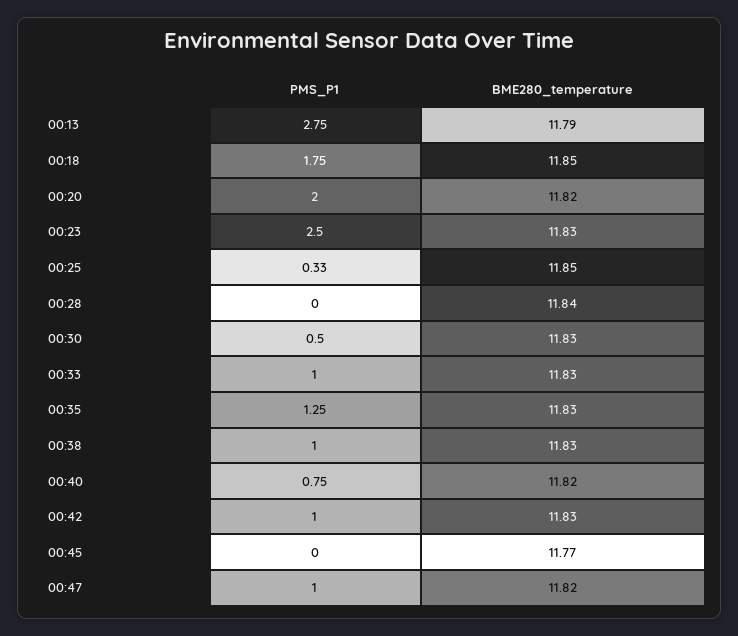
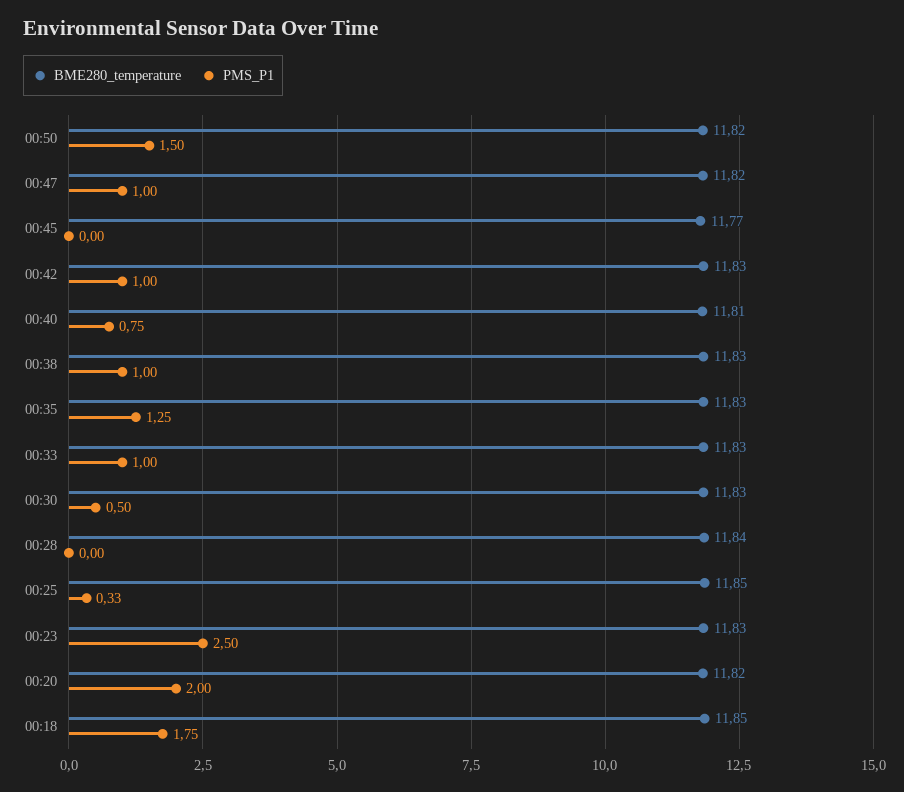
PMS_P1, 00:13: 2.75 -> none
BME280_temperature, 00:13: 11.79 -> none
BME280_temperature, 00:40: 11.82 -> 11.81
BME280_temperature, 00:50: none -> 11.82
PMS_P1, 00:50: none -> 1.5

